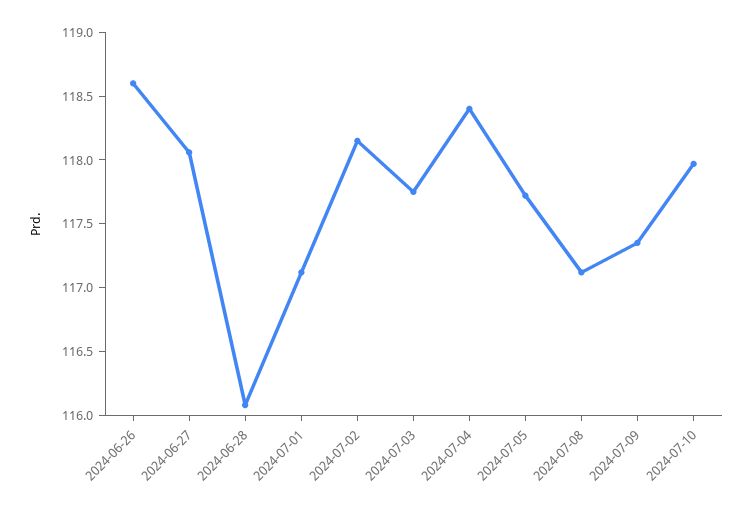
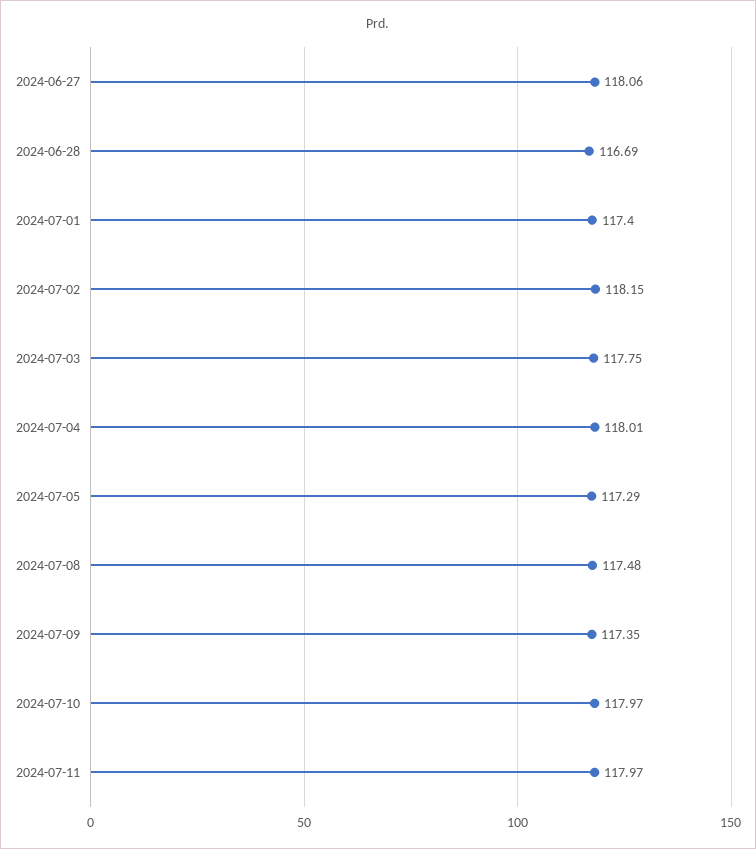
2024-06-26: 118.6 -> none
2024-06-28: 116.1 -> 116.69
2024-07-01: 117.1 -> 117.4
2024-07-04: 118.4 -> 118.01
2024-07-05: 117.7 -> 117.29
2024-07-08: 117.1 -> 117.48
2024-07-11: none -> 117.97

